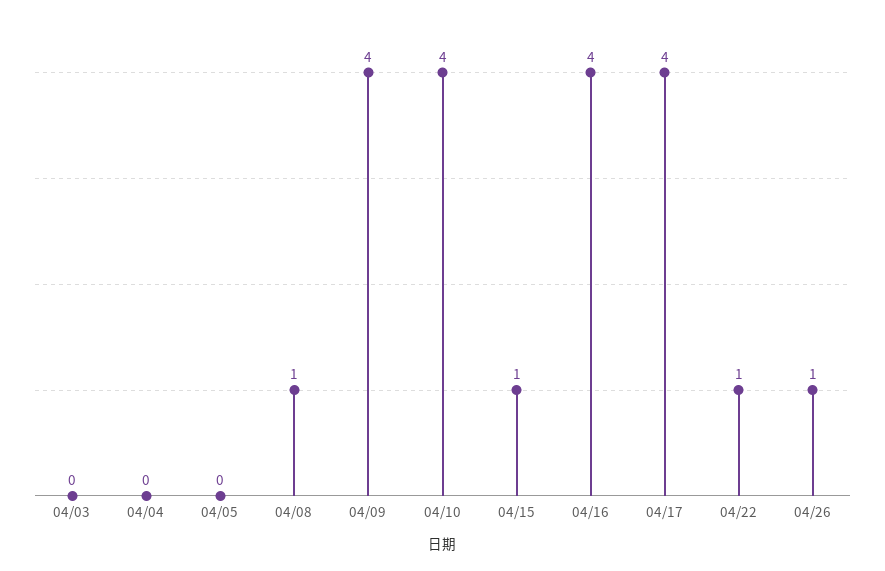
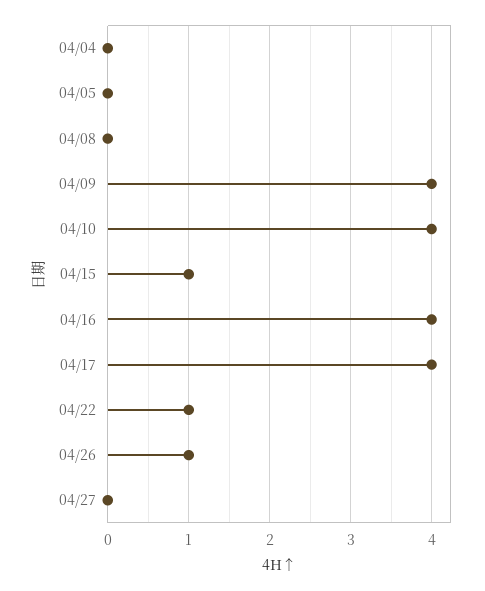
04/03: 0 -> none
04/08: 1 -> 0
04/27: none -> 0

